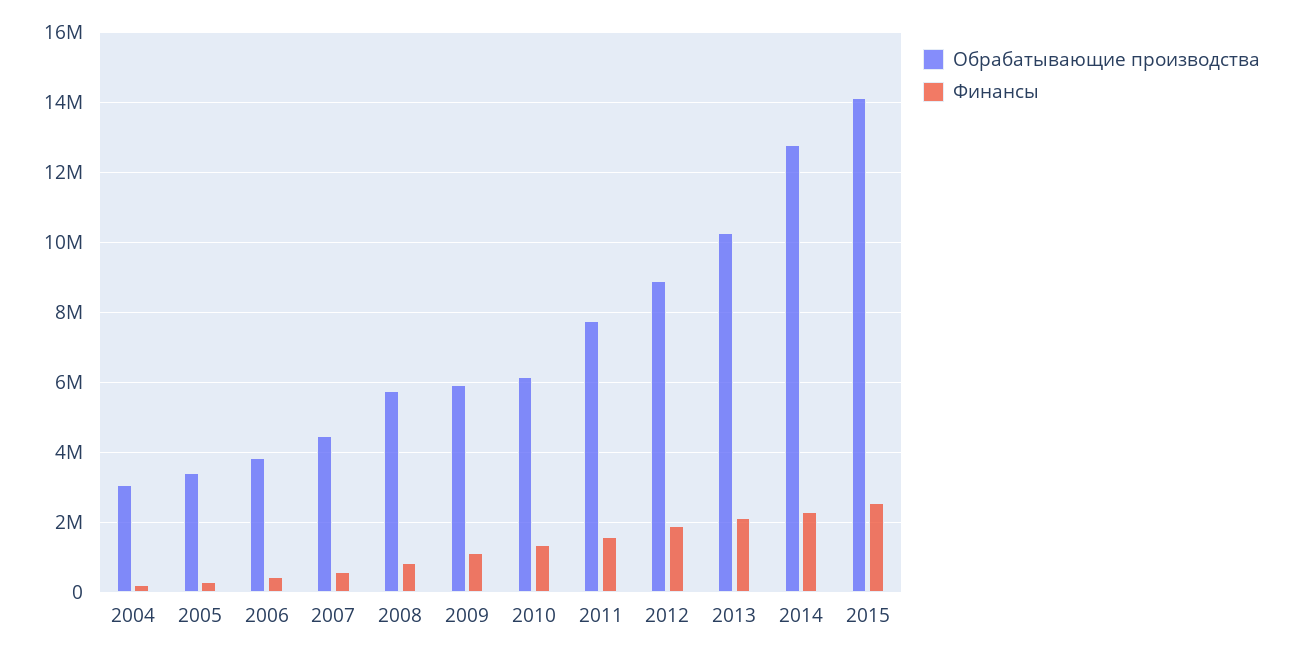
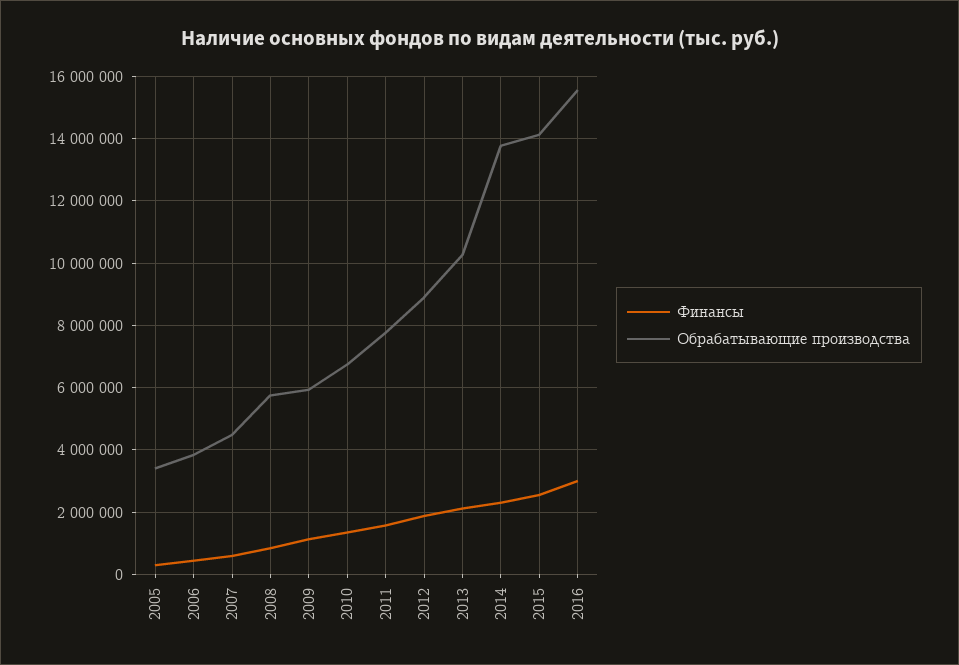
Обрабатывающие производства, 2004: 3000000 -> none
Финансы, 2004: 200000 -> none
Обрабатывающие производства, 2010: 6200000 -> 6800000
Обрабатывающие производства, 2014: 12800000 -> 13800000
Финансы, 2016: none -> 3000000
Обрабатывающие производства, 2016: none -> 15600000

